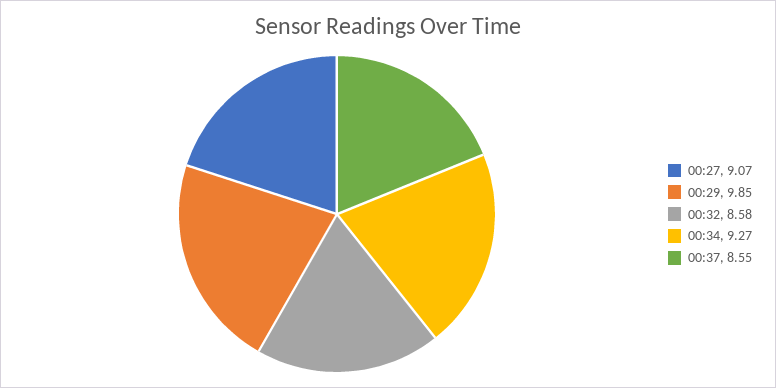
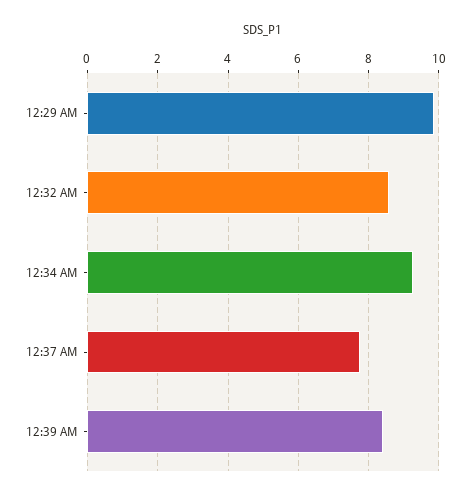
00:27: 9.07 -> none
00:37: 8.55 -> 7.8
12:39 AM: none -> 8.4

